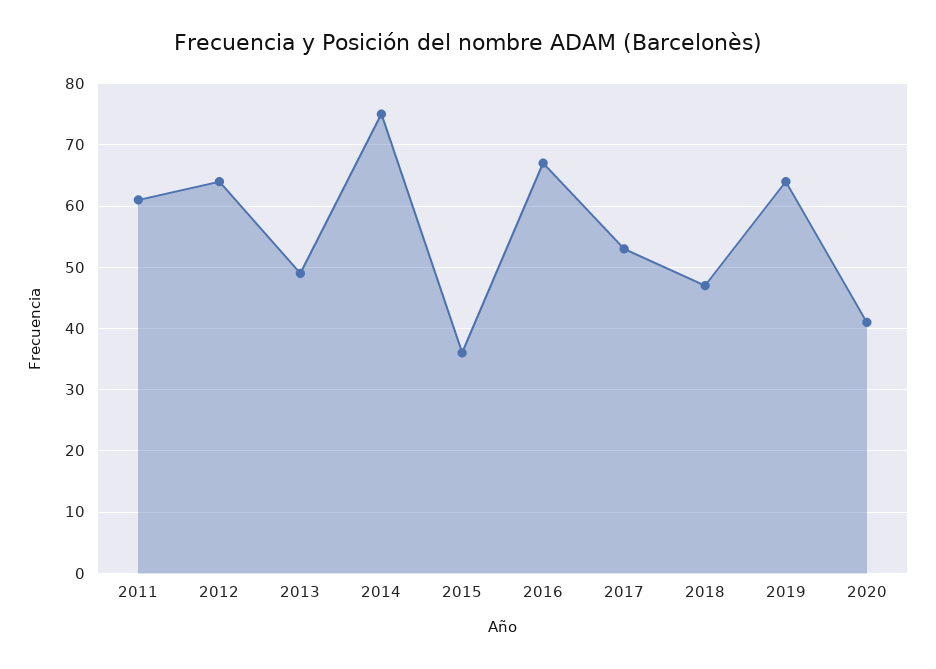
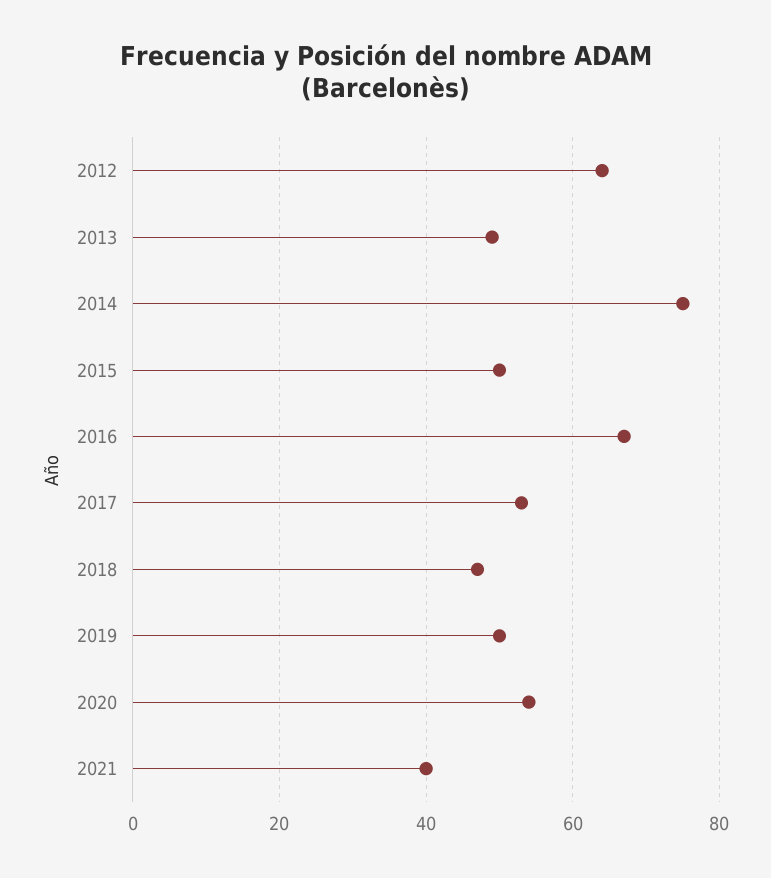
2011: 61 -> none
2015: 36 -> 50
2019: 64 -> 50
2020: 41 -> 55
2021: none -> 40

